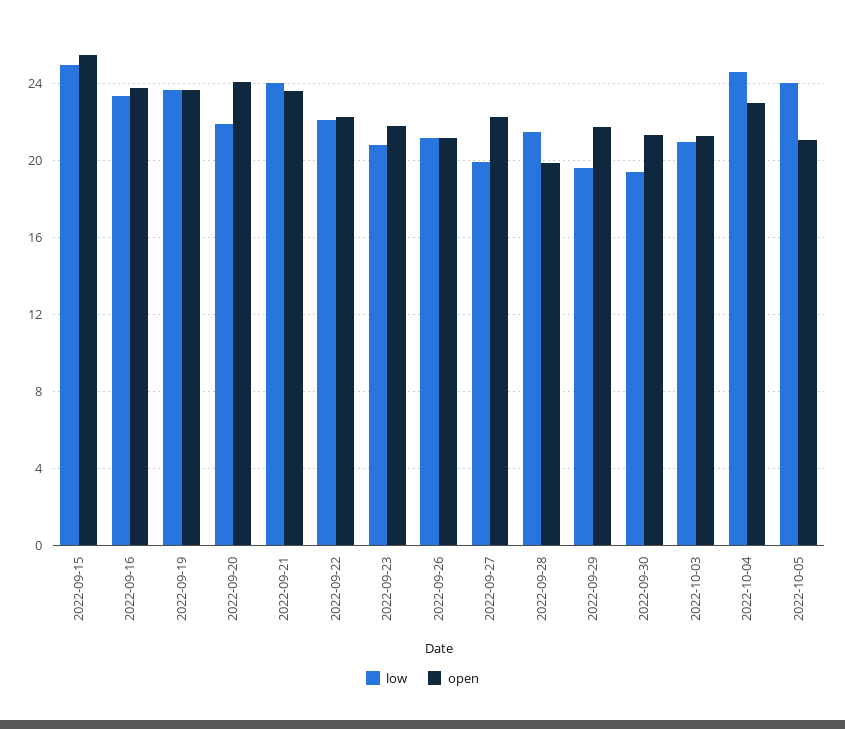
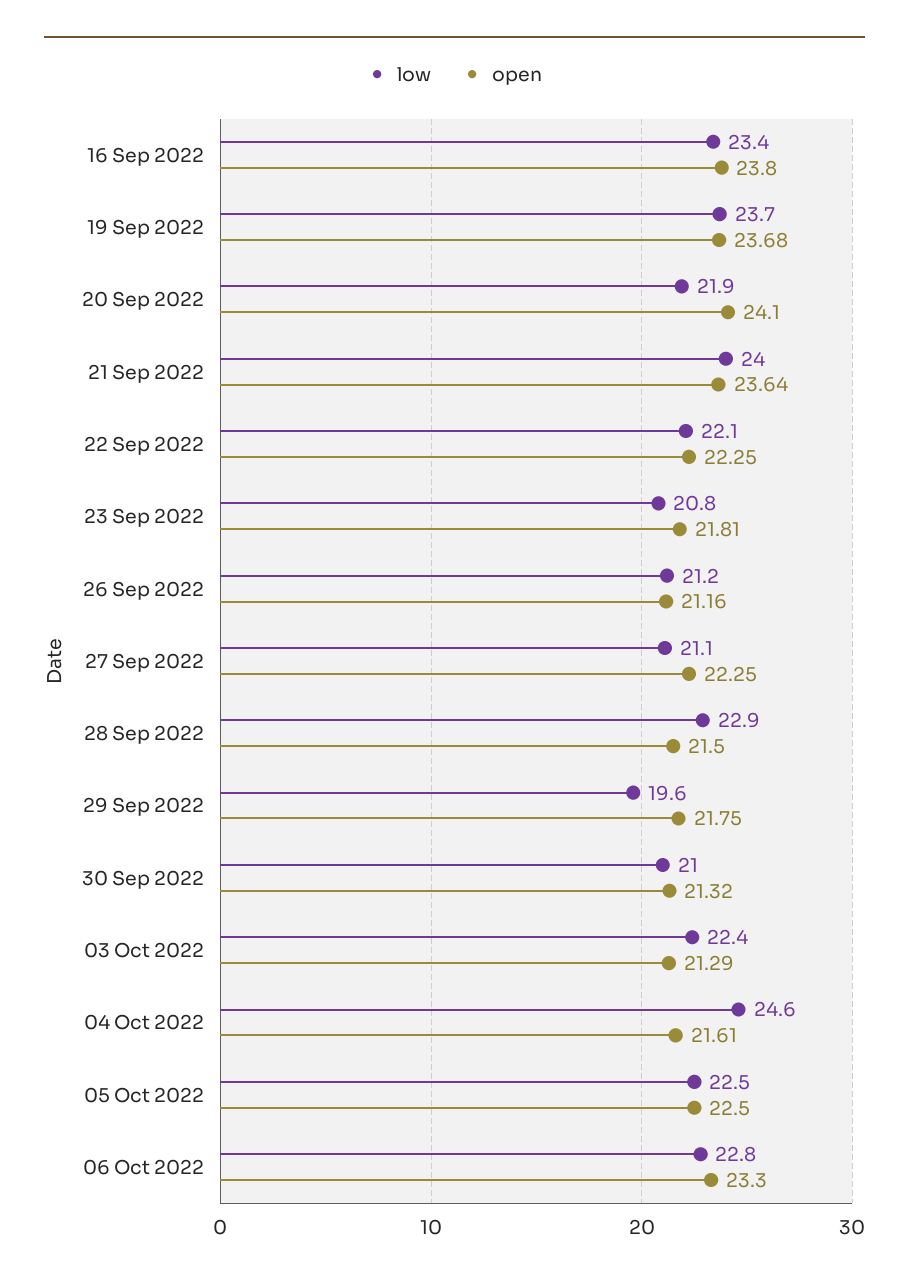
low, 2022-09-15: 25 -> none
open, 2022-09-15: 25.5 -> none
low, 2022-09-27: 20 -> 21.1
low, 2022-09-28: 21.5 -> 22.9
open, 2022-09-28: 20 -> 21.5
low, 2022-09-30: 19.5 -> 21
low, 2022-10-03: 21 -> 22.4
open, 2022-10-04: 23 -> 21.61
low, 2022-10-05: 24 -> 22.5
open, 2022-10-05: 21 -> 22.5
low, 06 Oct 2022: none -> 22.8
open, 06 Oct 2022: none -> 23.3

